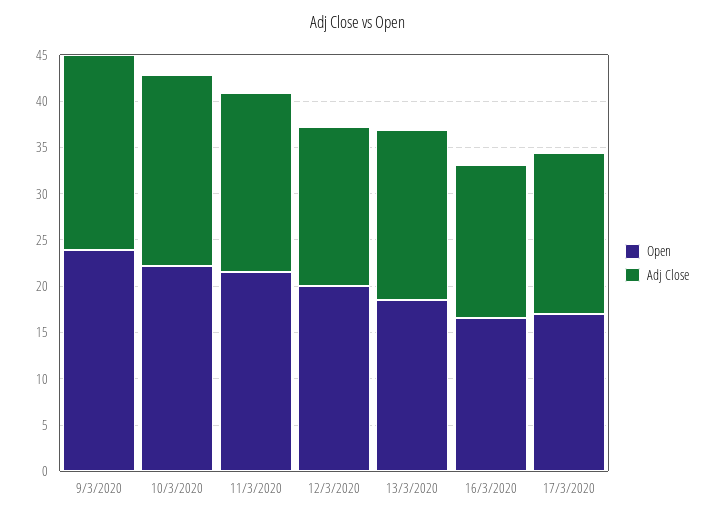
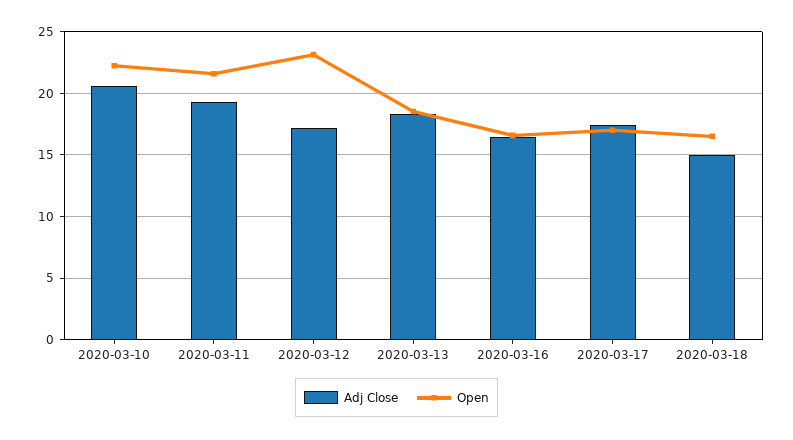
Open, 9/3/2020: 24 -> none
Adj Close, 9/3/2020: 21 -> none
Open, 12/3/2020: 20 -> 23
Adj Close, 2020-03-18: none -> 15
Open, 2020-03-18: none -> 16.5

